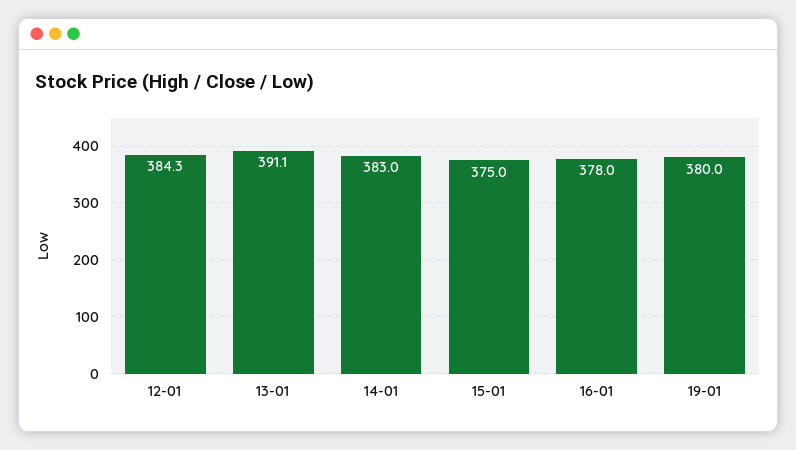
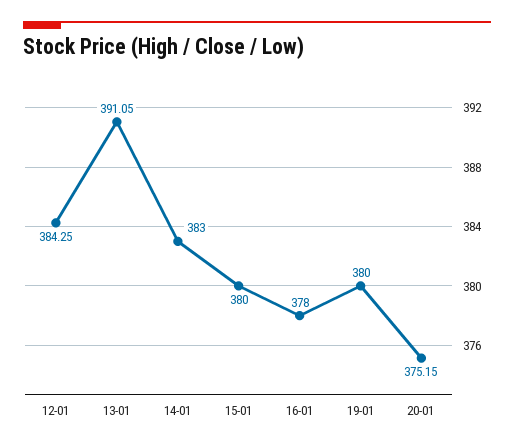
15-01: 375 -> 380
20-01: none -> 375.15

